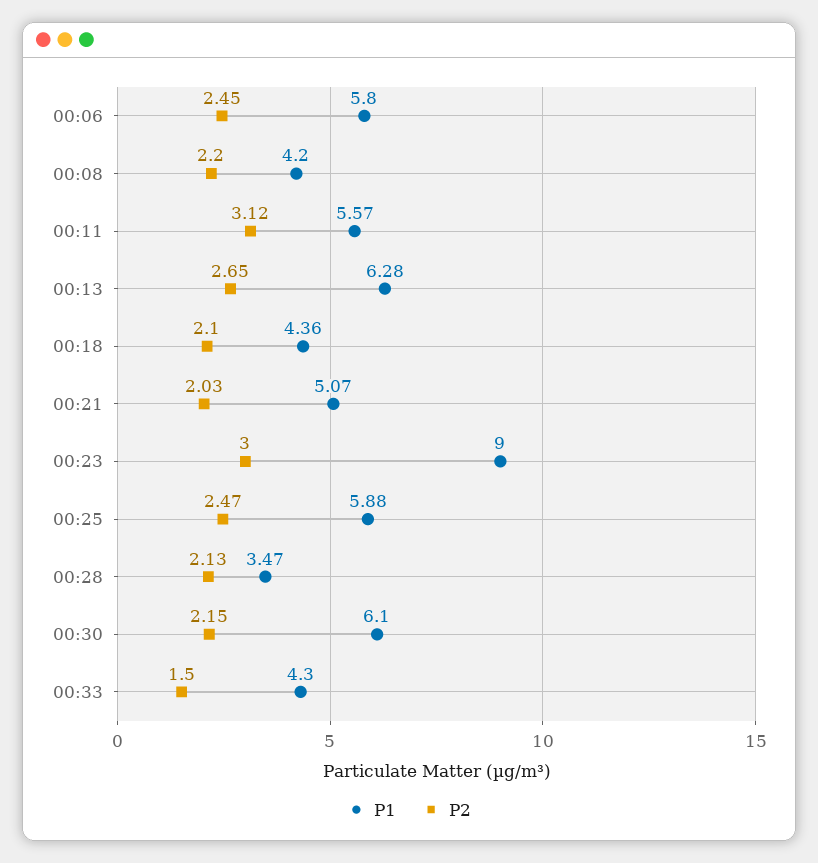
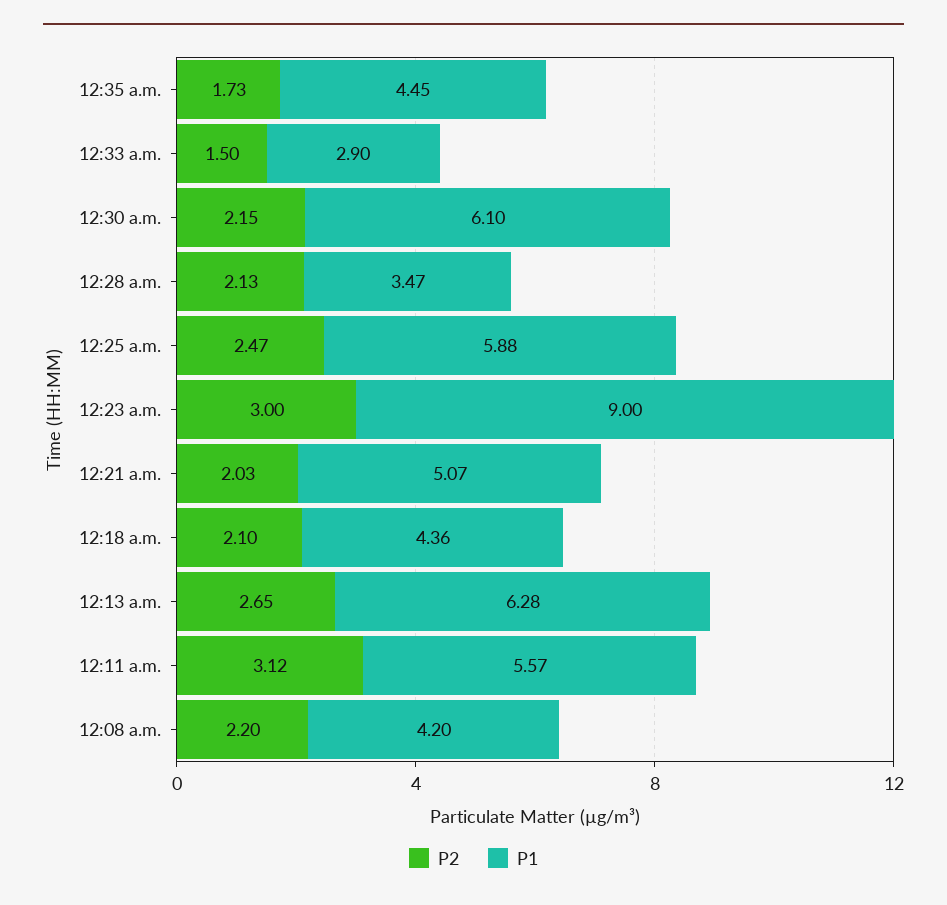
P1, 00:06: 5.8 -> none
P2, 00:06: 2.45 -> none
P1, 00:33: 4.3 -> 2.9
P2, 12:35 a.m.: none -> 1.73
P1, 12:35 a.m.: none -> 4.45

